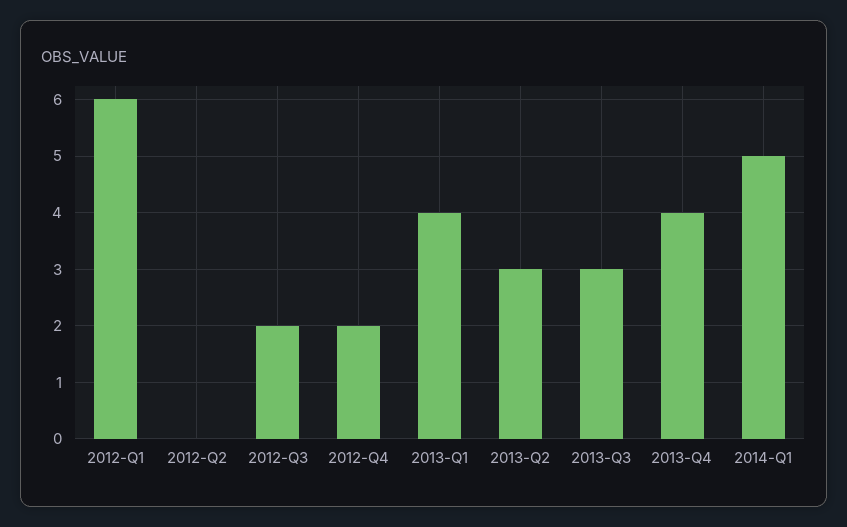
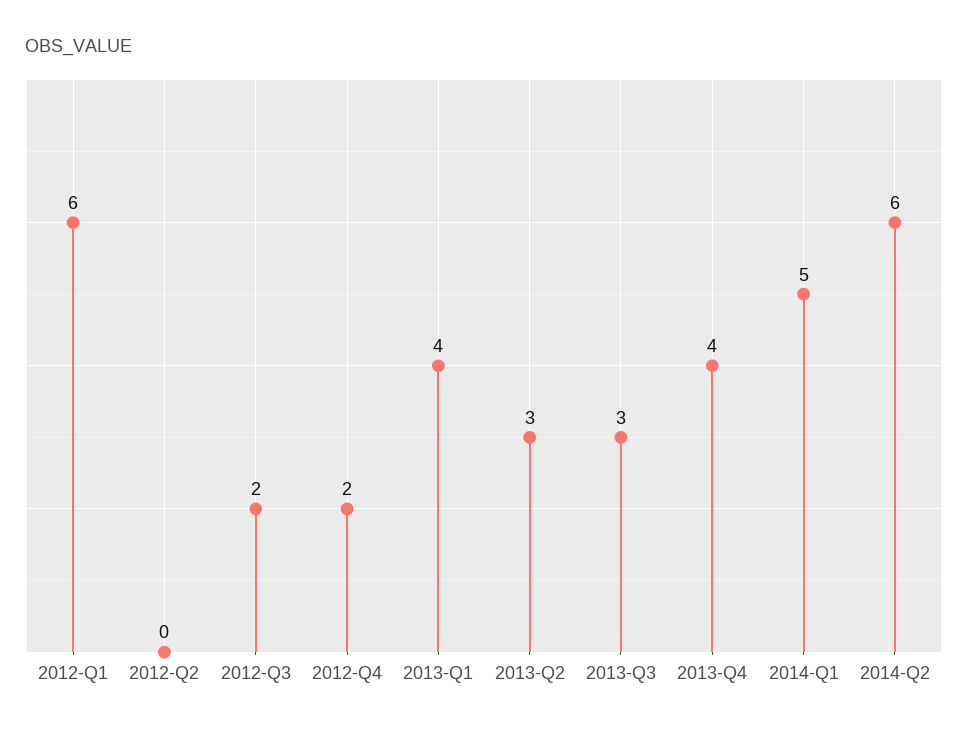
2014-Q2: none -> 6

